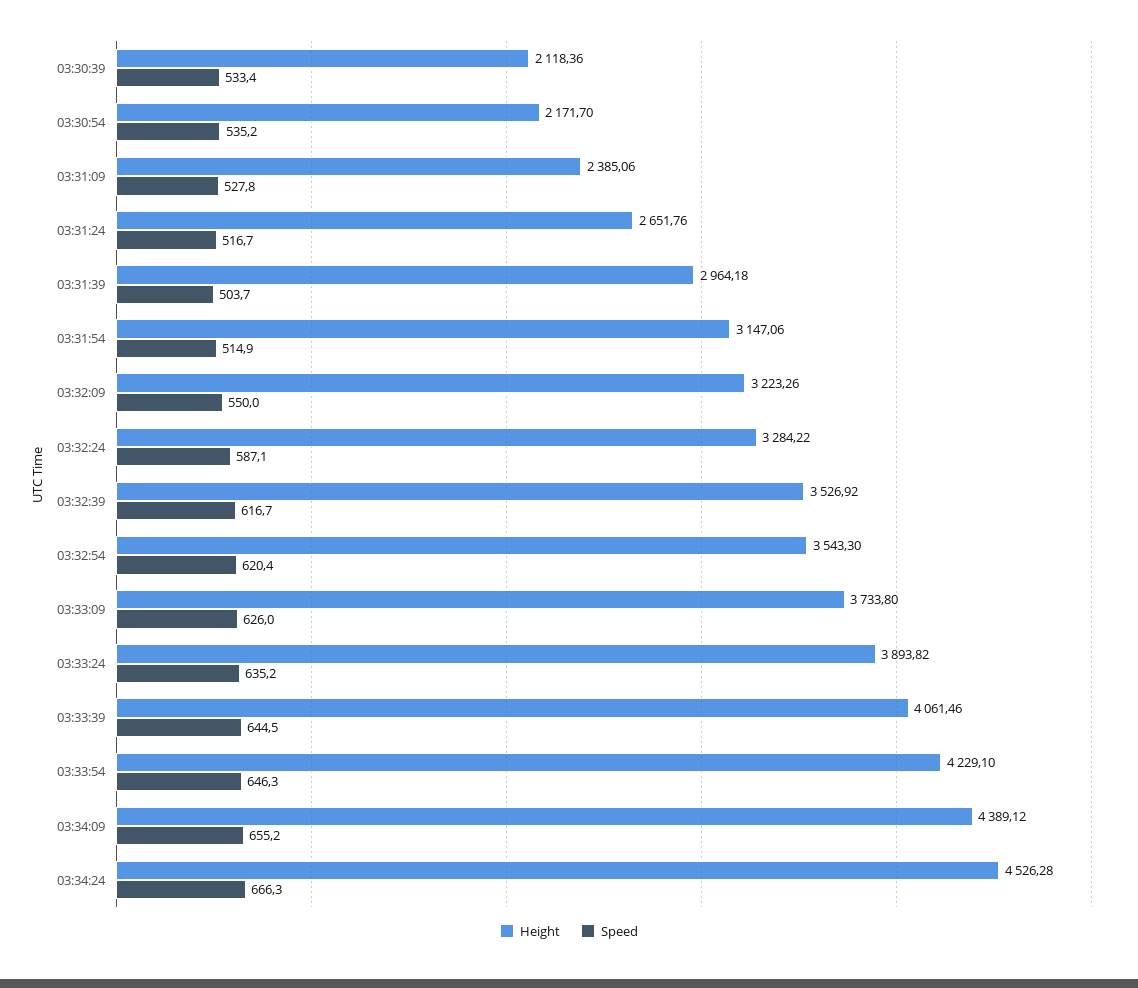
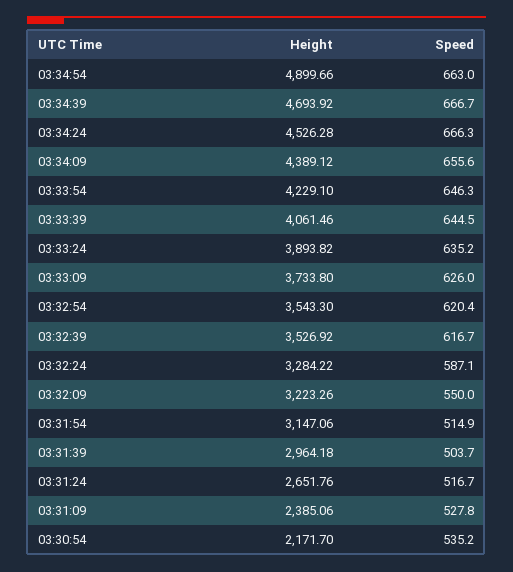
Height, 03:30:39: 2118.36 -> none
Speed, 03:30:39: 533.4 -> none
Speed, 03:34:09: 655.2 -> 655.6
Height, 03:34:54: none -> 4899.66
Speed, 03:34:54: none -> 663
Height, 03:34:39: none -> 4693.92
Speed, 03:34:39: none -> 666.7

